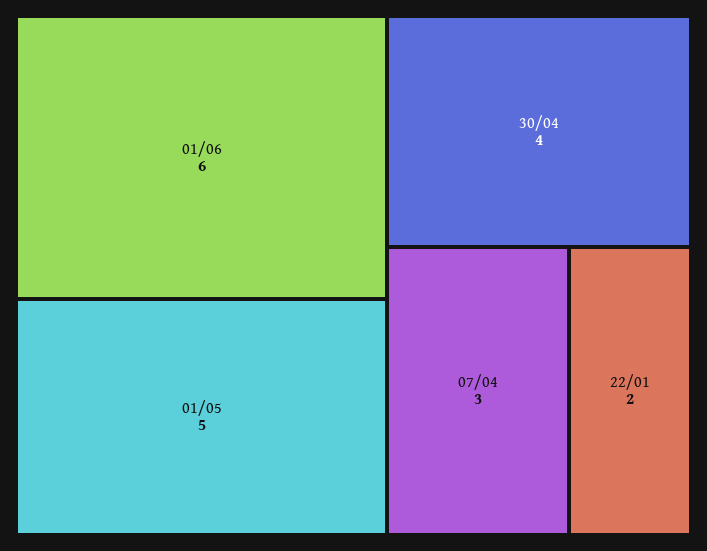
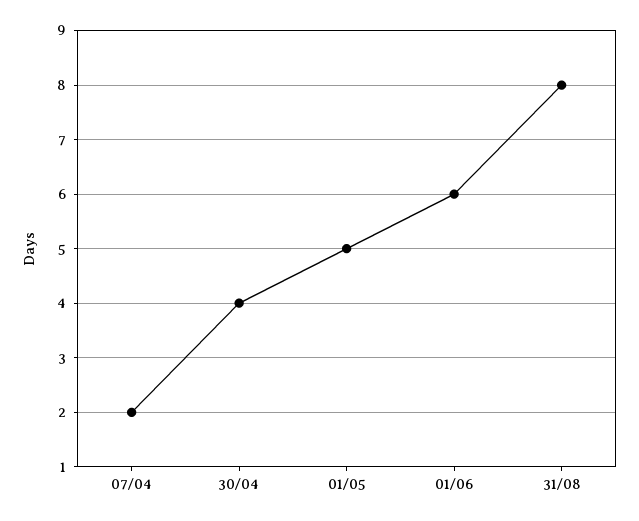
07/04: 3 -> 2
22/01: 2 -> none
31/08: none -> 8

